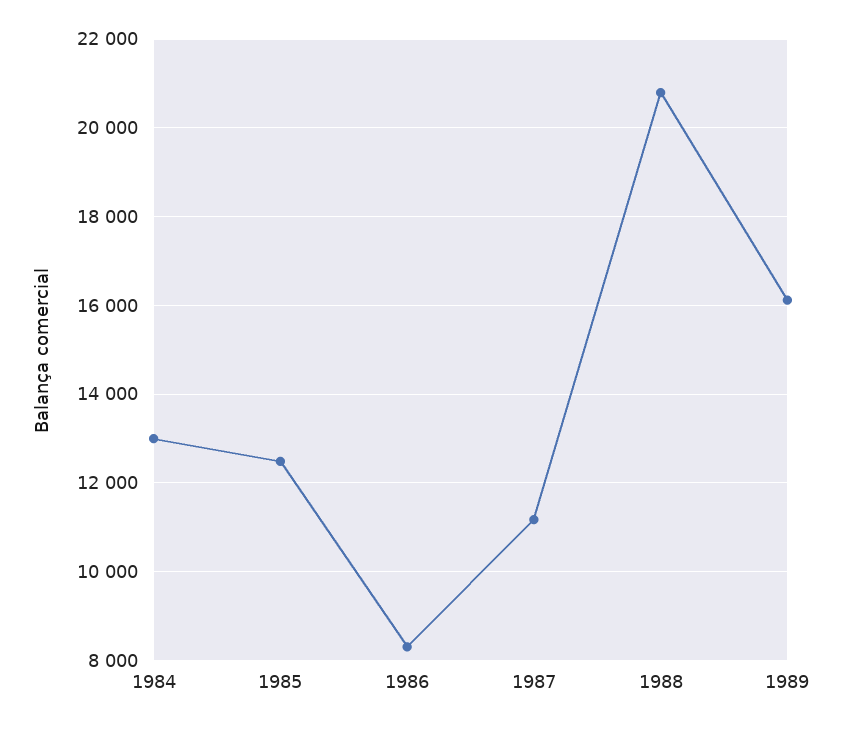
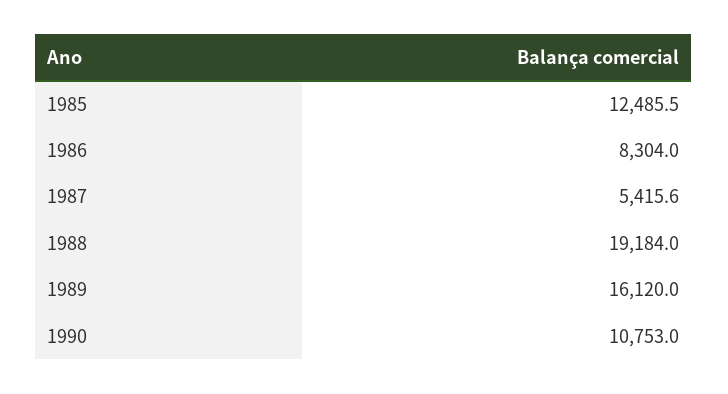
1984: 13000 -> none
1987: 11200 -> 5415.6
1988: 20800 -> 19184
1990: none -> 10753

